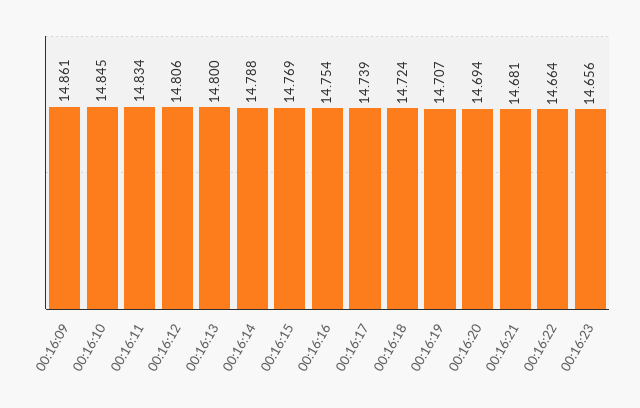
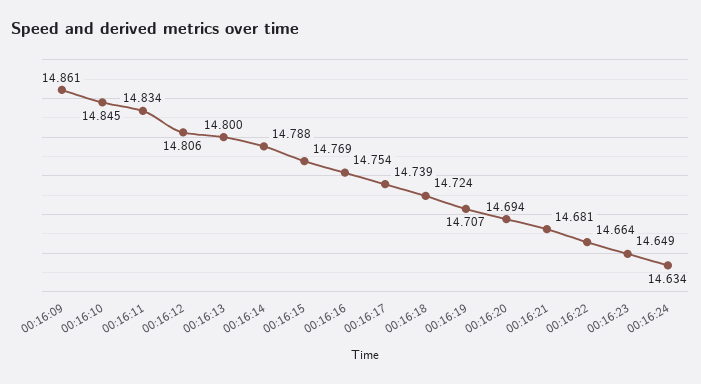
00:16:23: 14.656 -> 14.649
00:16:24: none -> 14.634

